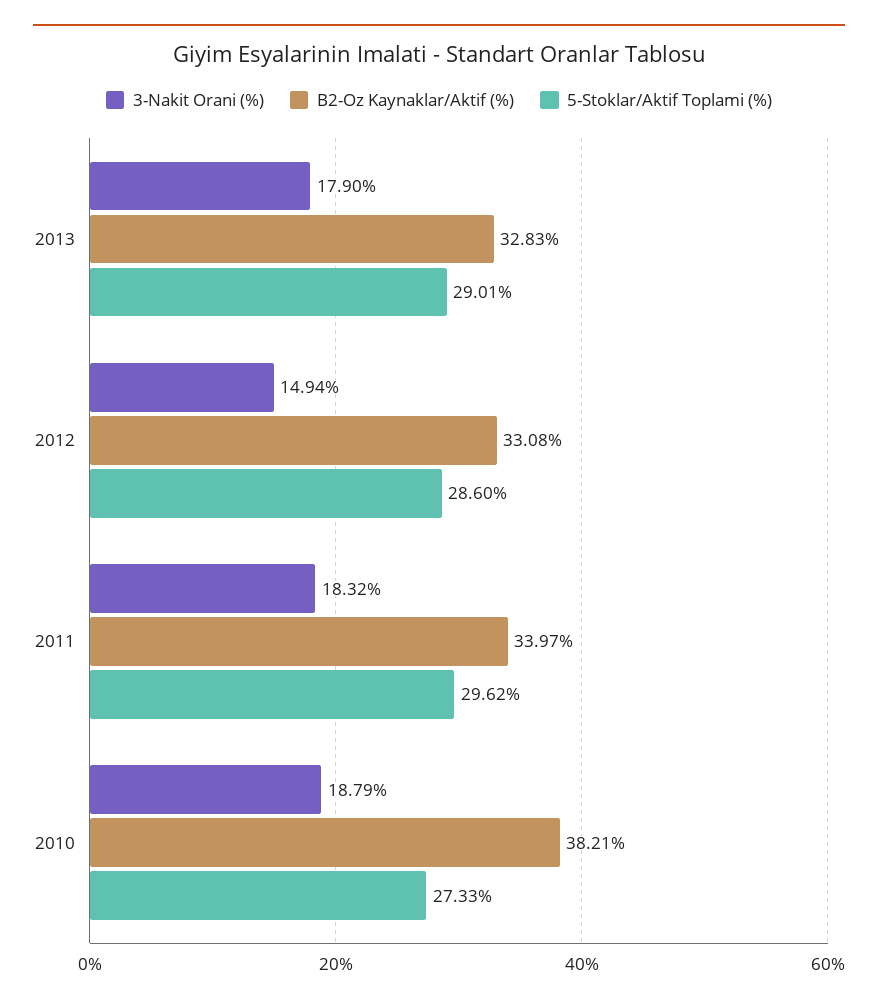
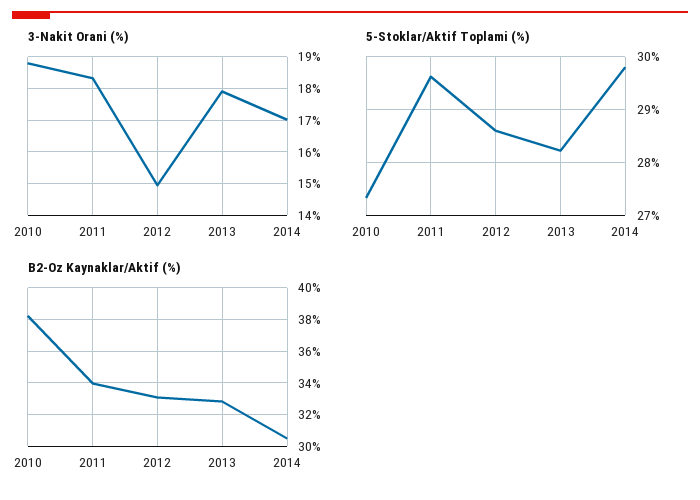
5-Stoklar/Aktif Toplami (%), 2013: 29.01 -> 28.2
3-Nakit Orani (%), 2014: none -> 17
5-Stoklar/Aktif Toplami (%), 2014: none -> 29.8
B2-Oz Kaynaklar/Aktif (%), 2014: none -> 30.5

